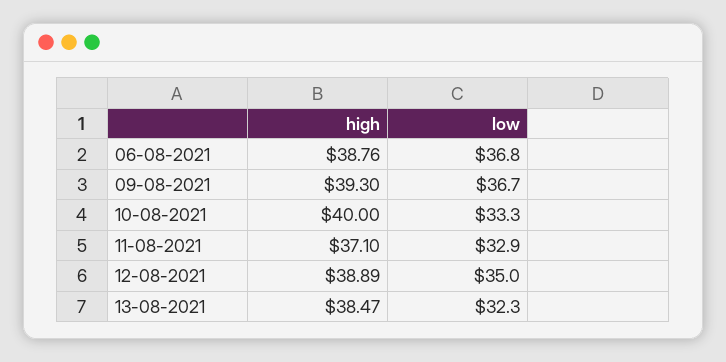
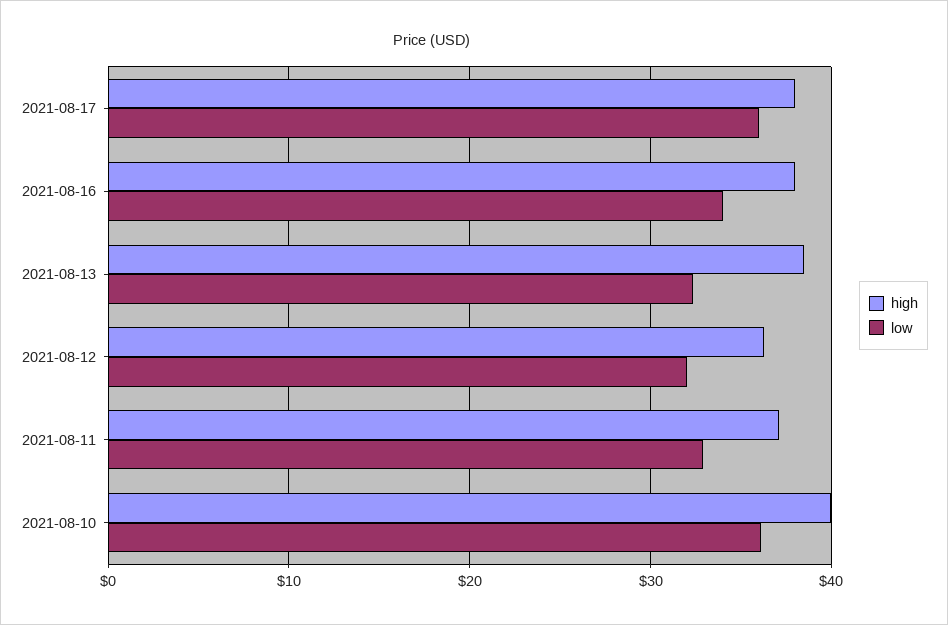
high, 06-08-2021: 38.76 -> none
low, 06-08-2021: 36.8 -> none
high, 09-08-2021: 39.3 -> none
low, 09-08-2021: 36.7 -> none
low, 10-08-2021: 33.3 -> 36
high, 12-08-2021: 38.89 -> 36
low, 12-08-2021: 35 -> 32
high, 2021-08-17: none -> 38
low, 2021-08-17: none -> 36
high, 2021-08-16: none -> 38
low, 2021-08-16: none -> 34

